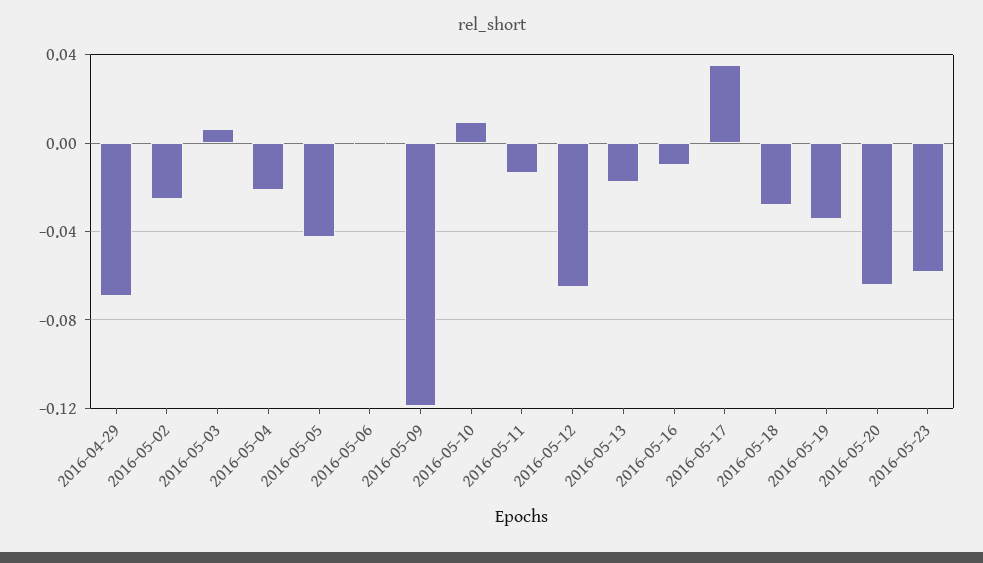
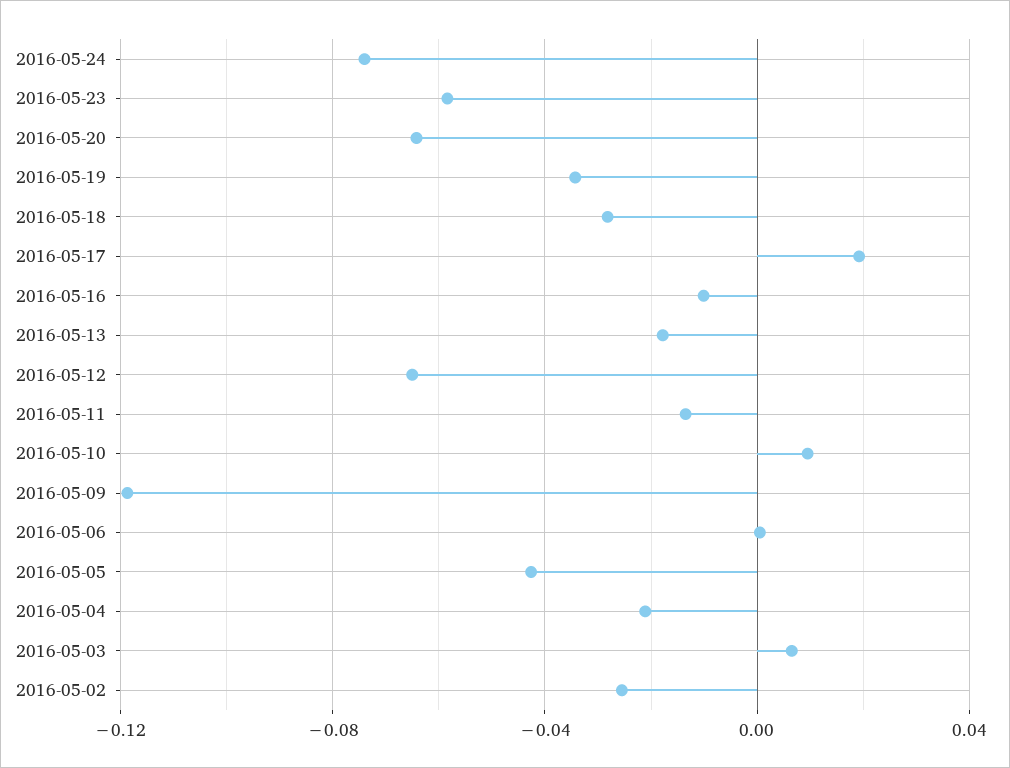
2016-04-29: -0.07 -> none
2016-05-17: 0.035 -> 0.02
2016-05-24: none -> -0.075

